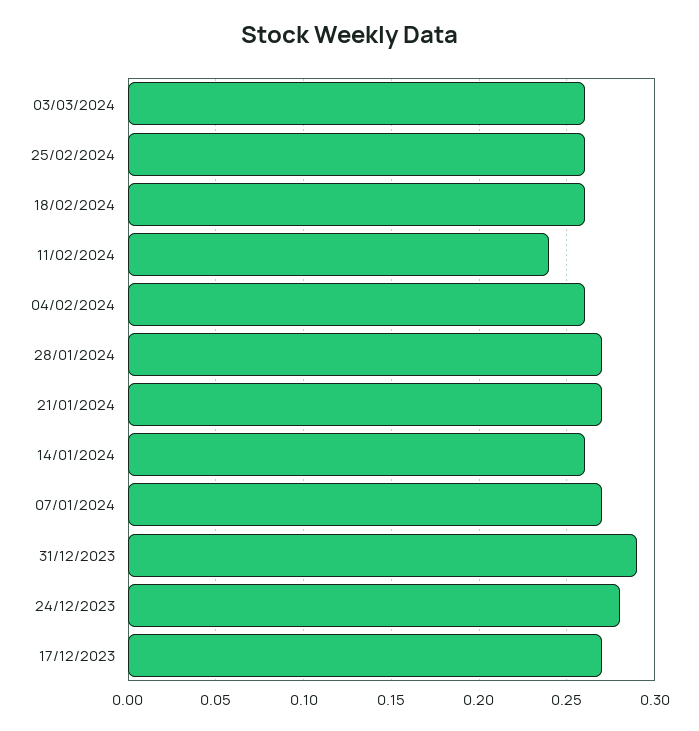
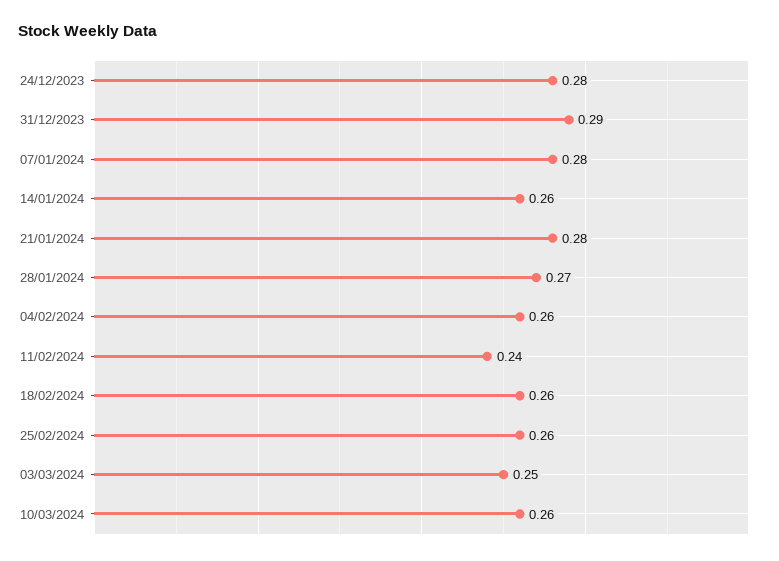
03/03/2024: 0.26 -> 0.25
21/01/2024: 0.27 -> 0.28
07/01/2024: 0.27 -> 0.28
17/12/2023: 0.27 -> none
10/03/2024: none -> 0.26

